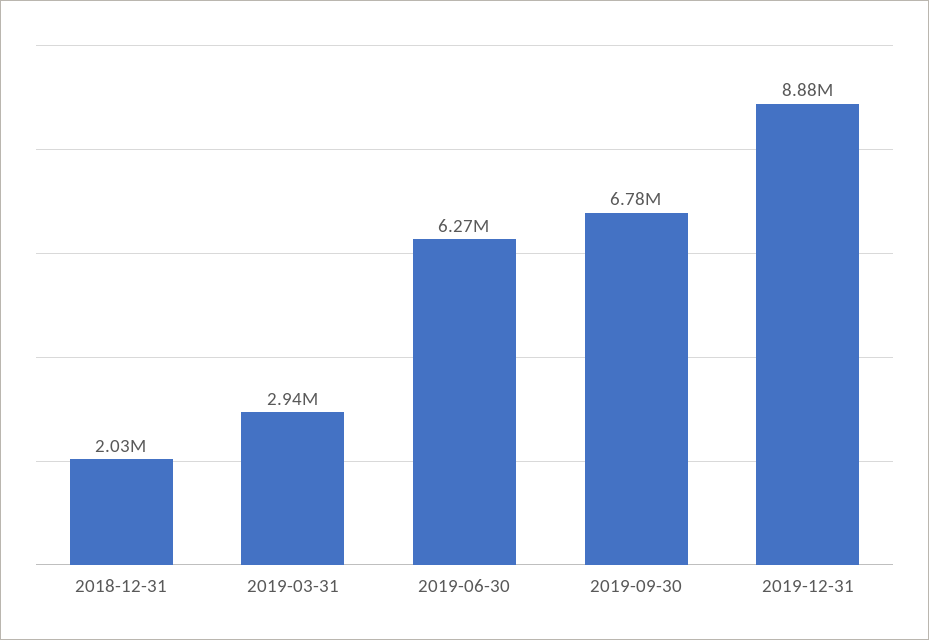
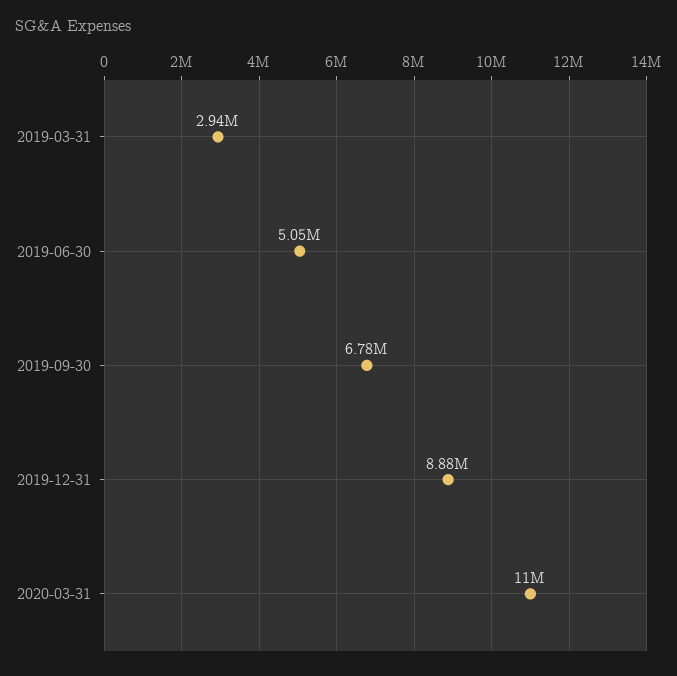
2018-12-31: 2030000 -> none
2019-06-30: 6270000 -> 5050000
2020-03-31: none -> 11000000

